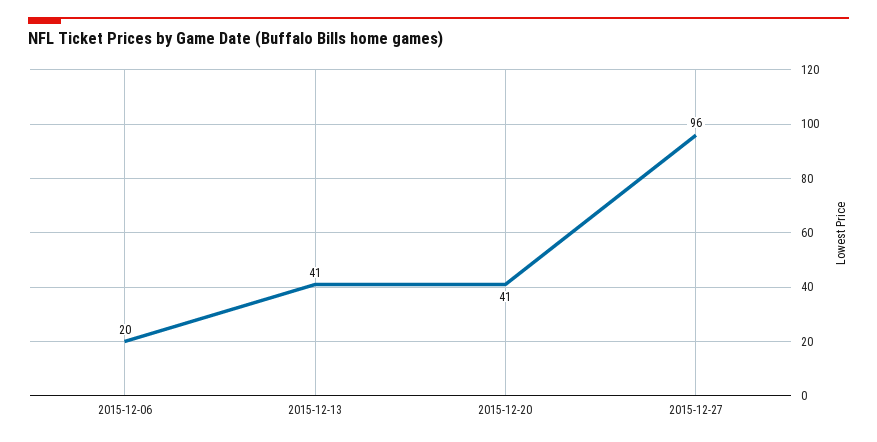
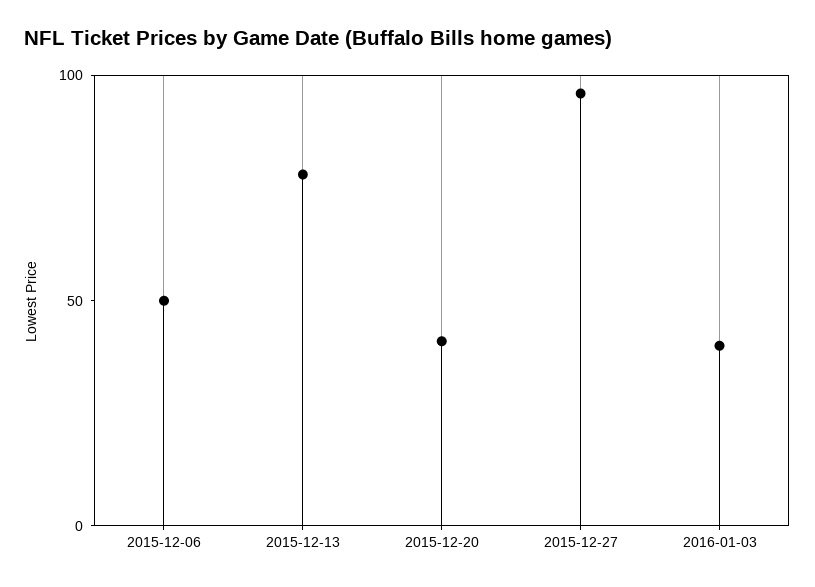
2015-12-06: 20 -> 50
2015-12-13: 41 -> 80
2016-01-03: none -> 40

